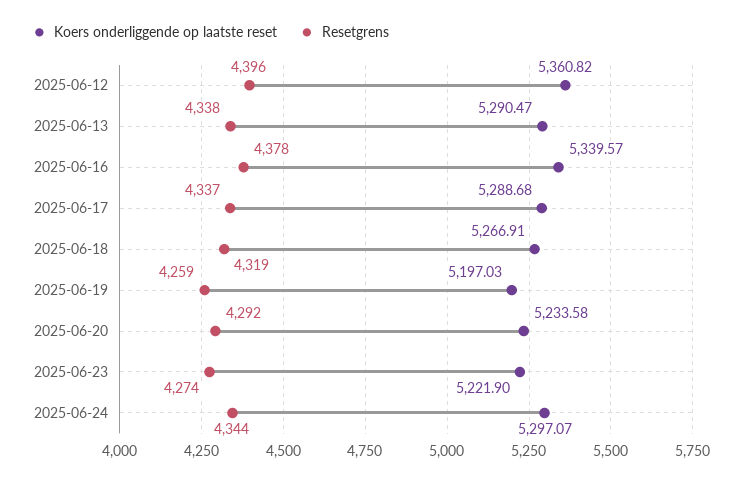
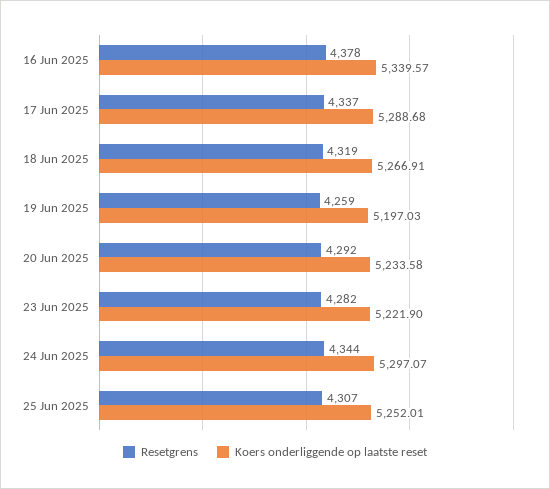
Koers onderliggende op laatste reset, 2025-06-12: 5360.82 -> none
Resetgrens, 2025-06-12: 4396 -> none
Koers onderliggende op laatste reset, 2025-06-13: 5290.47 -> none
Resetgrens, 2025-06-13: 4338 -> none
Resetgrens, 2025-06-23: 4274 -> 4282
Resetgrens, 25 Jun 2025: none -> 4307
Koers onderliggende op laatste reset, 25 Jun 2025: none -> 5252.01

